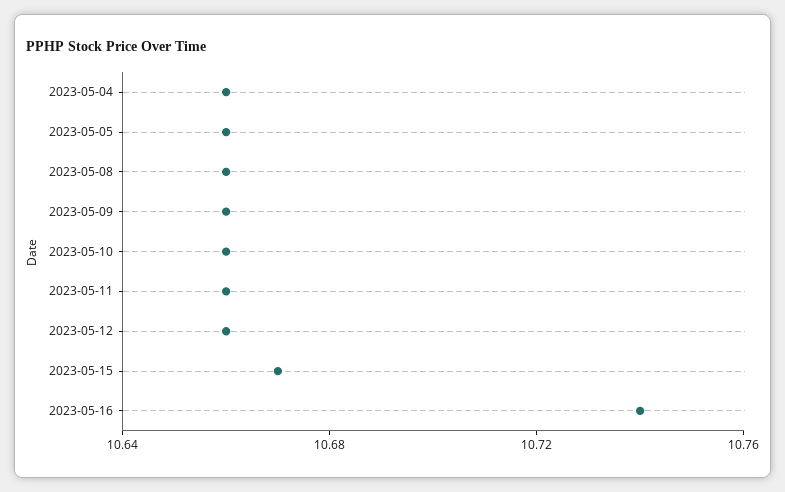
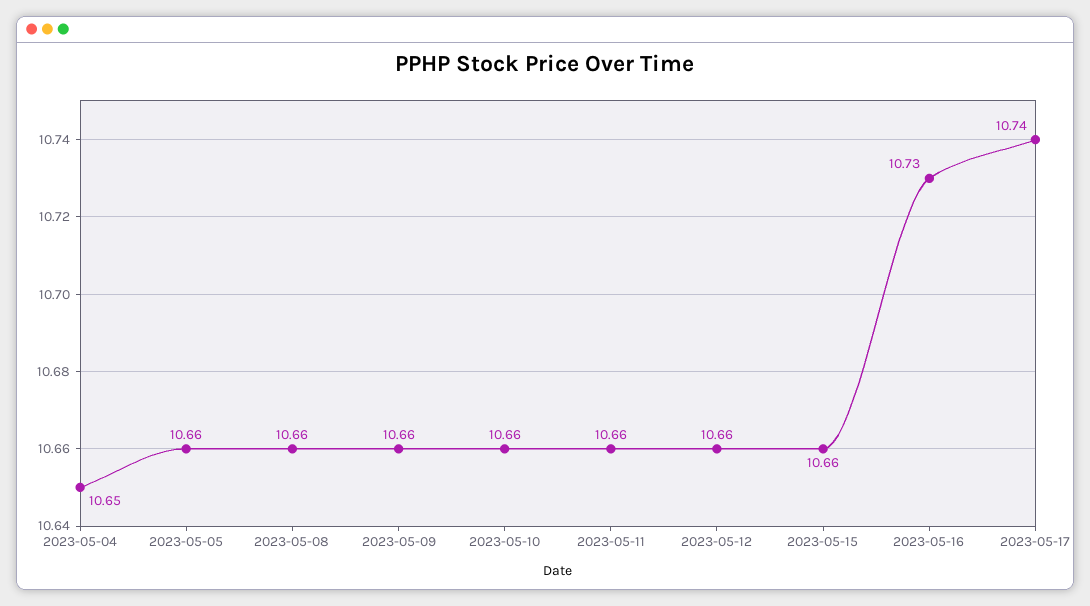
2023-05-04: 10.66 -> 10.65
2023-05-15: 10.67 -> 10.66
2023-05-16: 10.74 -> 10.73
2023-05-17: none -> 10.74

